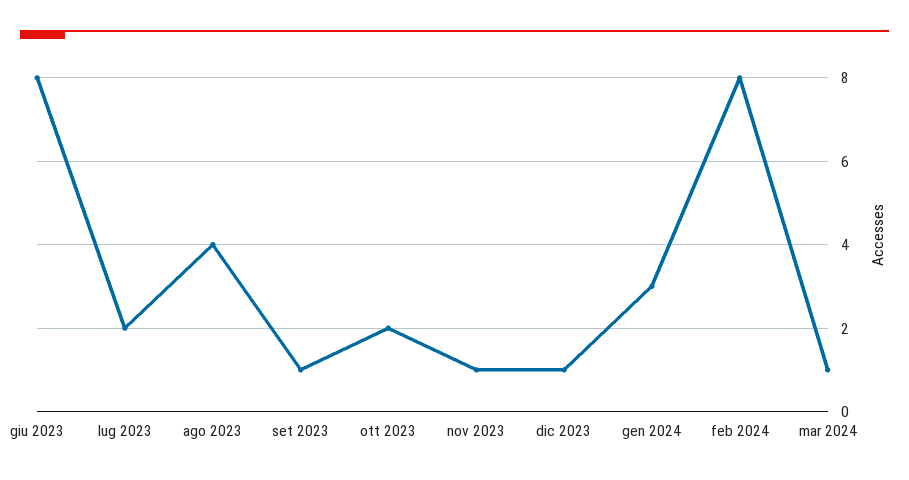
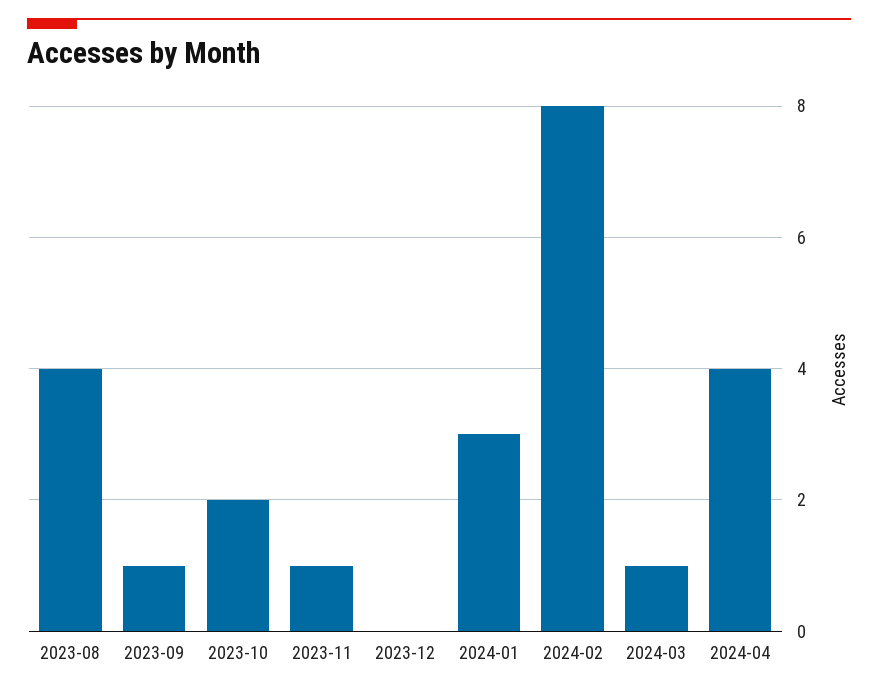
giu 2023: 8 -> none
lug 2023: 2 -> none
dic 2023: 1 -> 0
2024-04: none -> 4

